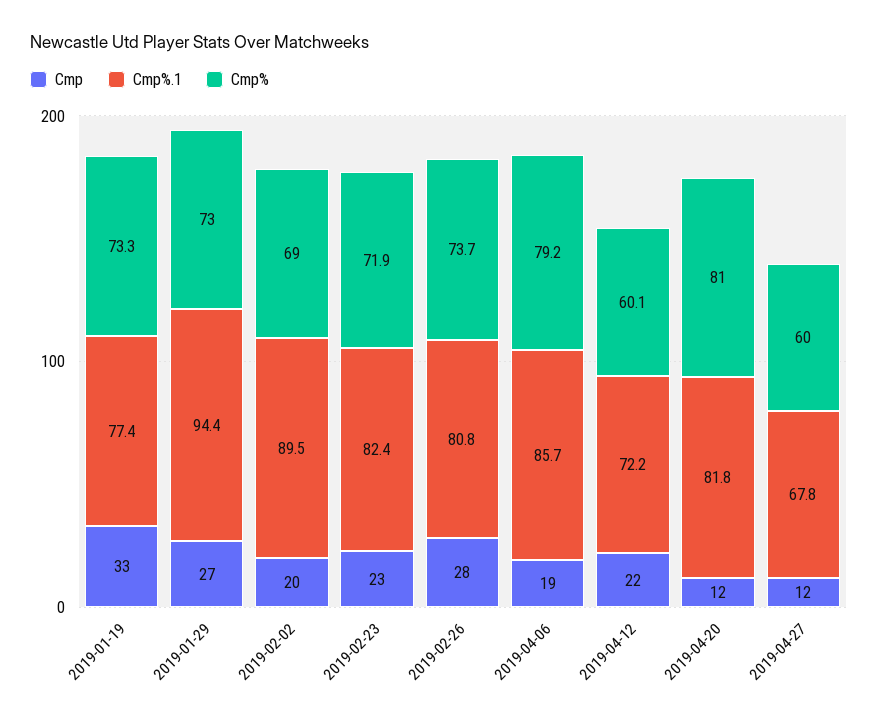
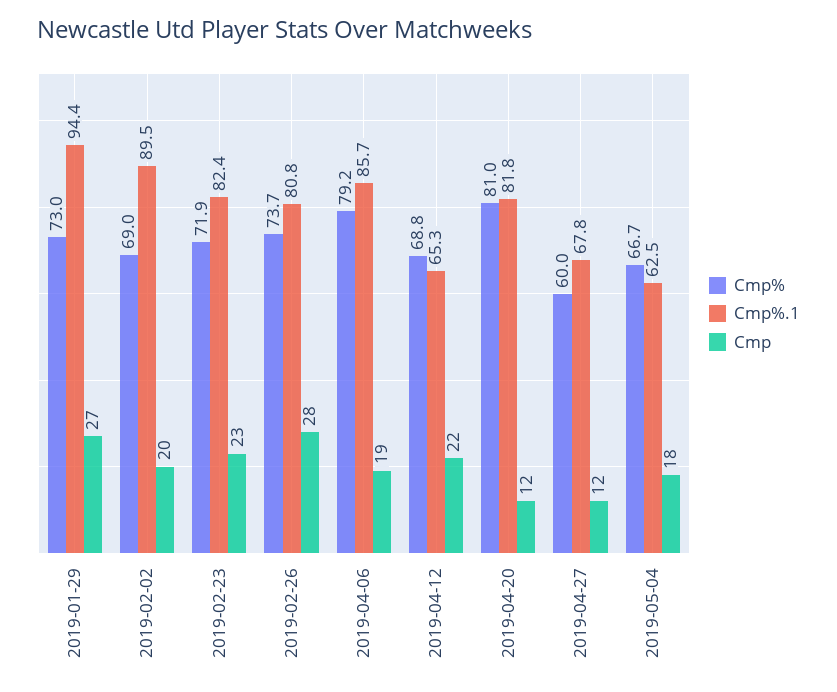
Cmp, 2019-01-19: 33 -> none
Cmp%.1, 2019-01-19: 77.4 -> none
Cmp%, 2019-01-19: 73.3 -> none
Cmp%.1, 2019-04-12: 72.2 -> 65.3
Cmp%, 2019-04-12: 60.1 -> 68.8
Cmp%, 2019-05-04: none -> 66.7
Cmp%.1, 2019-05-04: none -> 62.5
Cmp, 2019-05-04: none -> 18

